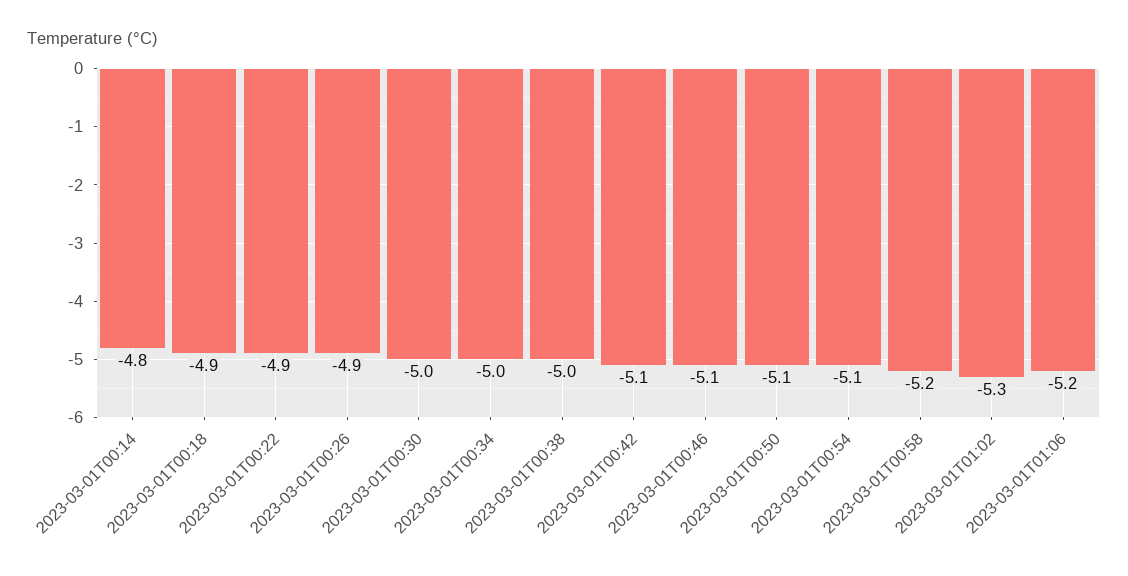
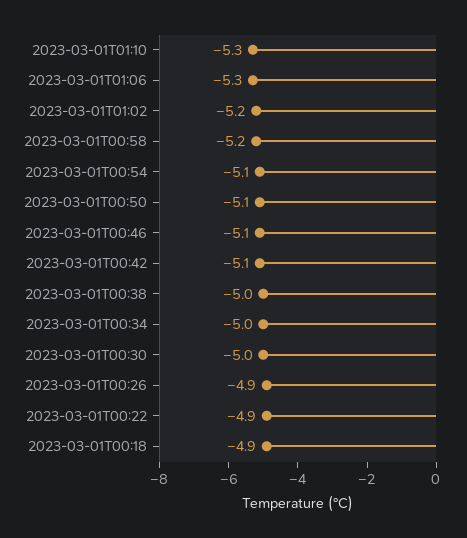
2023-03-01T00:14: -4.8 -> none
2023-03-01T01:02: -5.3 -> -5.2
2023-03-01T01:06: -5.2 -> -5.3
2023-03-01T01:10: none -> -5.3

